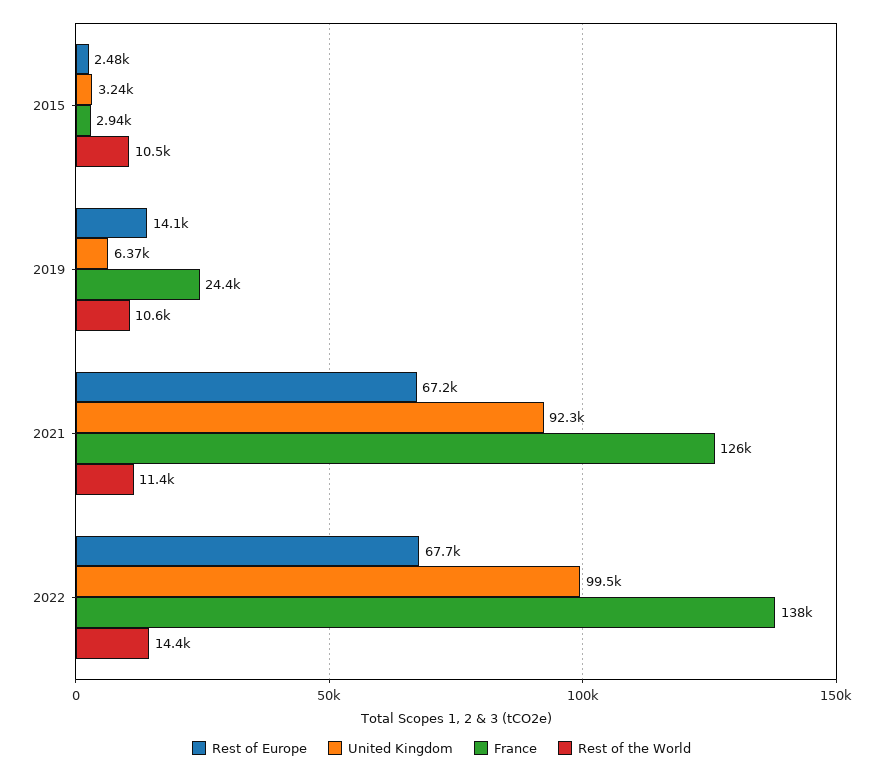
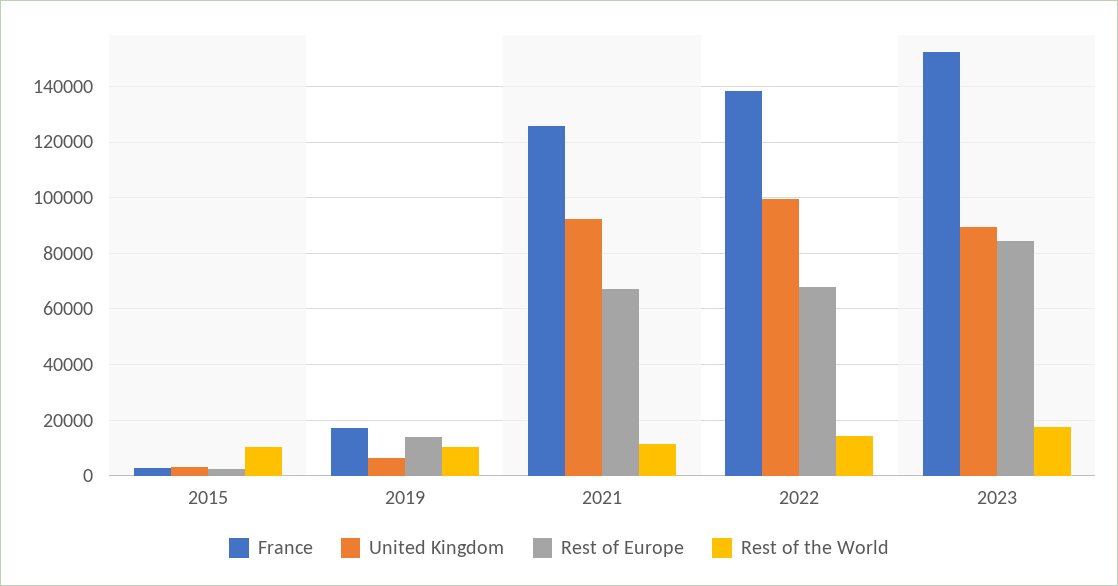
France, 2019: 24400 -> 17500
France, 2023: none -> 152500
United Kingdom, 2023: none -> 90000
Rest of Europe, 2023: none -> 85000
Rest of the World, 2023: none -> 17500

